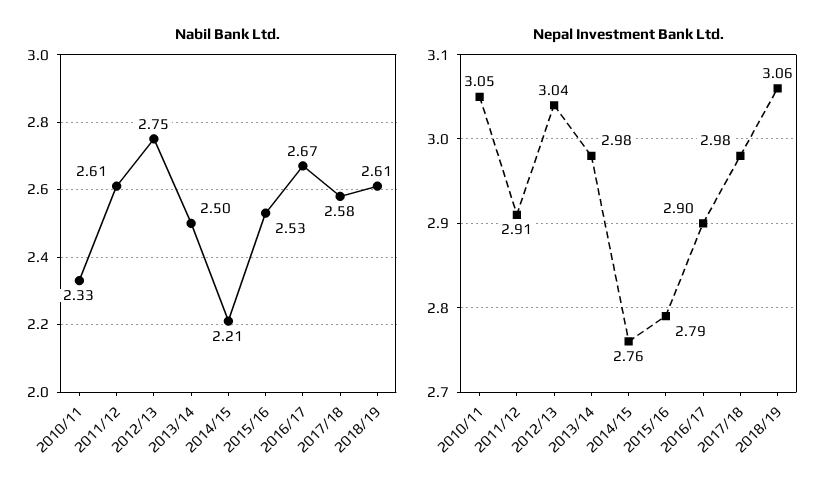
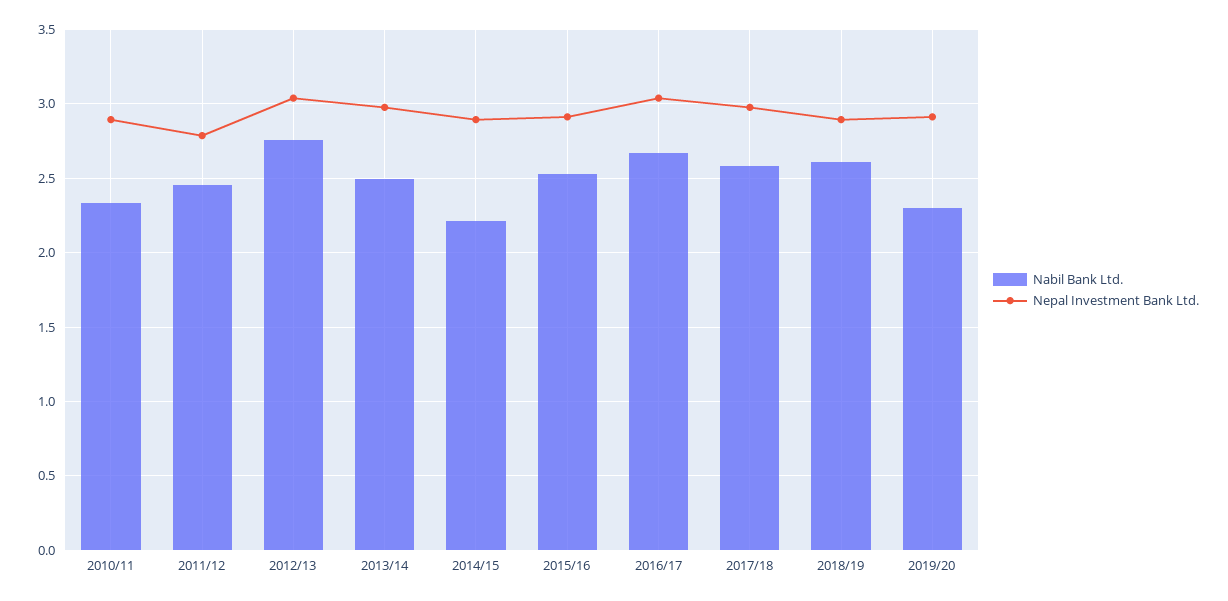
Nabil Bank Ltd., 2011/12: 2.61 -> 2.45
Nepal Investment Bank Ltd., 2010/11: 3.05 -> 2.9
Nepal Investment Bank Ltd., 2011/12: 2.91 -> 2.8
Nepal Investment Bank Ltd., 2014/15: 2.76 -> 2.9
Nepal Investment Bank Ltd., 2015/16: 2.79 -> 2.9
Nepal Investment Bank Ltd., 2016/17: 2.9 -> 3.05
Nepal Investment Bank Ltd., 2018/19: 3.06 -> 2.9
Nabil Bank Ltd., 2019/20: none -> 2.3
Nepal Investment Bank Ltd., 2019/20: none -> 2.9

